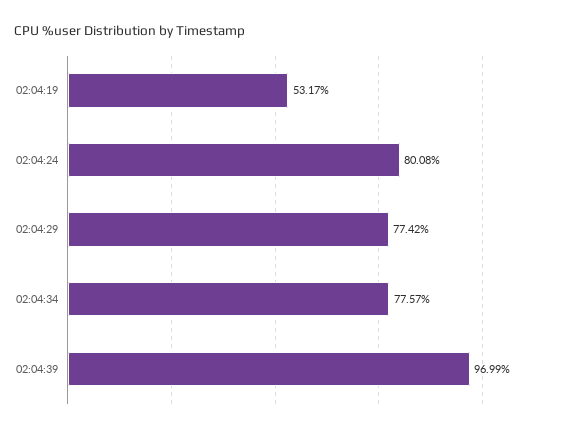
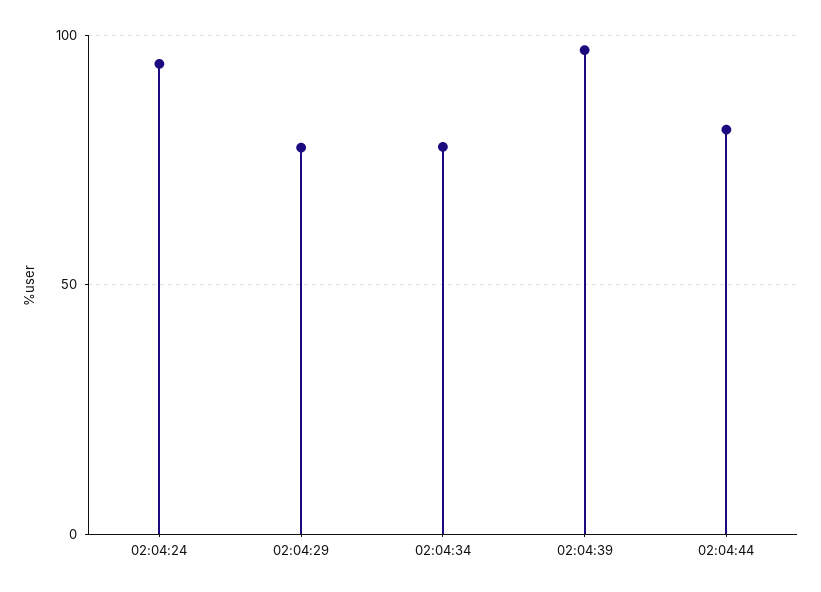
02:04:19: 53.17 -> none
02:04:24: 80.08 -> 95
02:04:44: none -> 80

